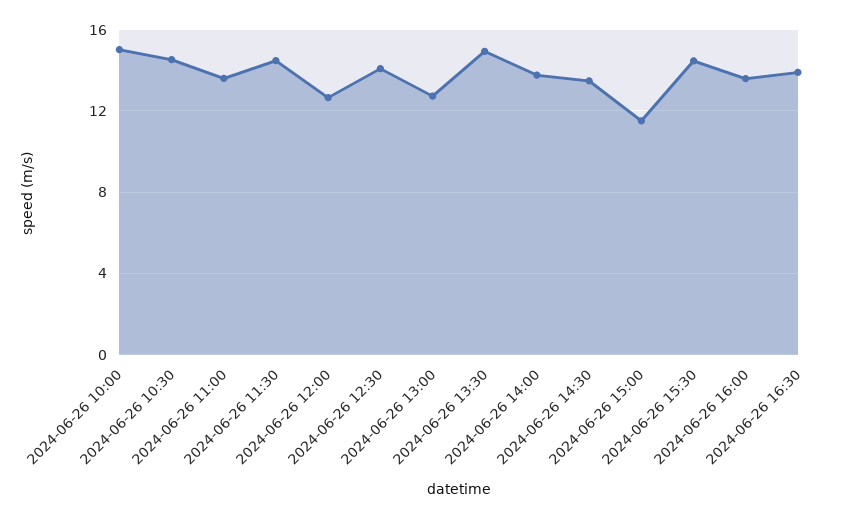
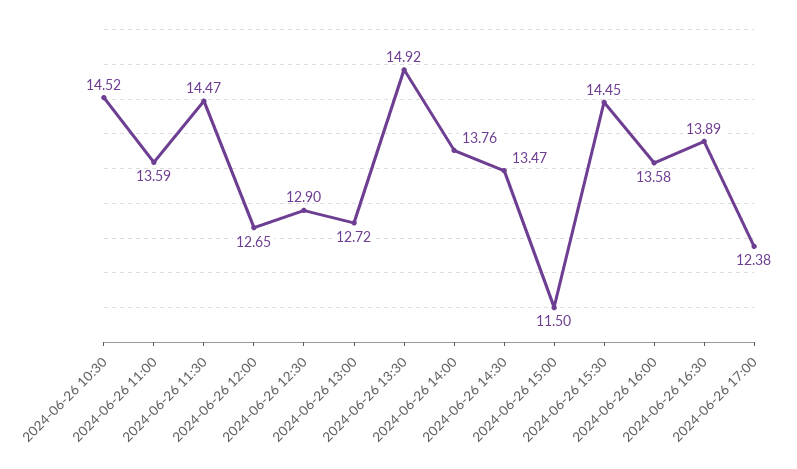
2024-06-26 10:00: 15 -> none
2024-06-26 12:30: 14 -> 12.9
2024-06-26 17:00: none -> 12.38

